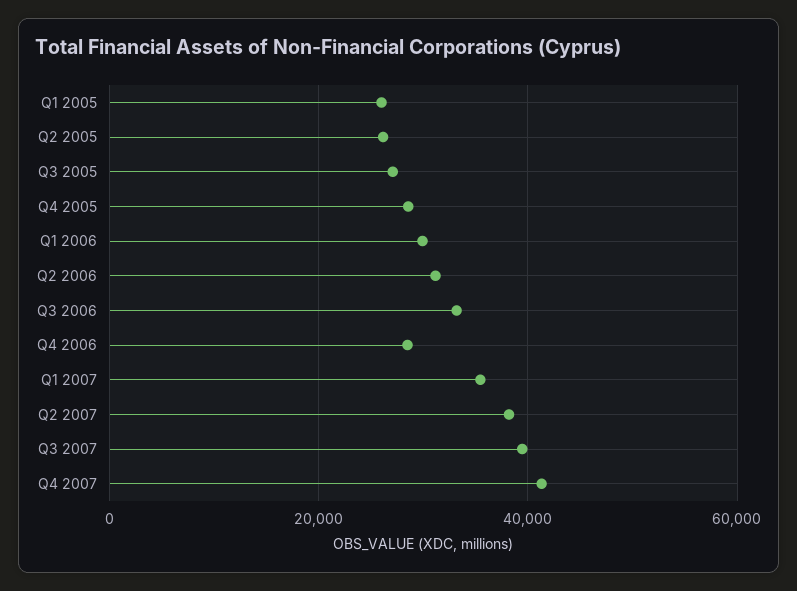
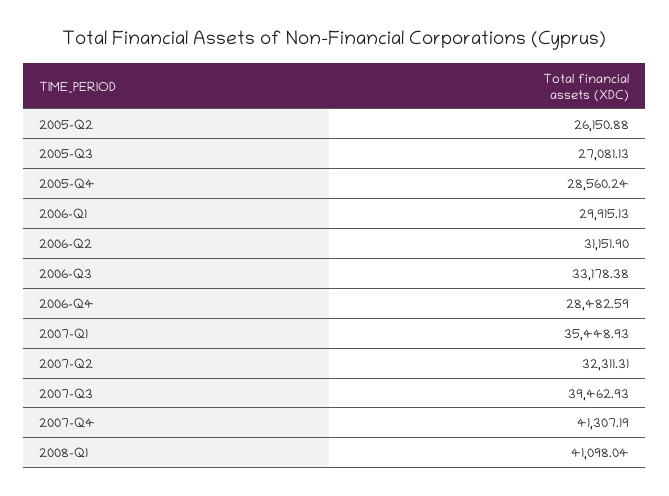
Q1 2005: 26000 -> none
Q2 2007: 38000 -> 32311.31
2008-Q1: none -> 41098.04

